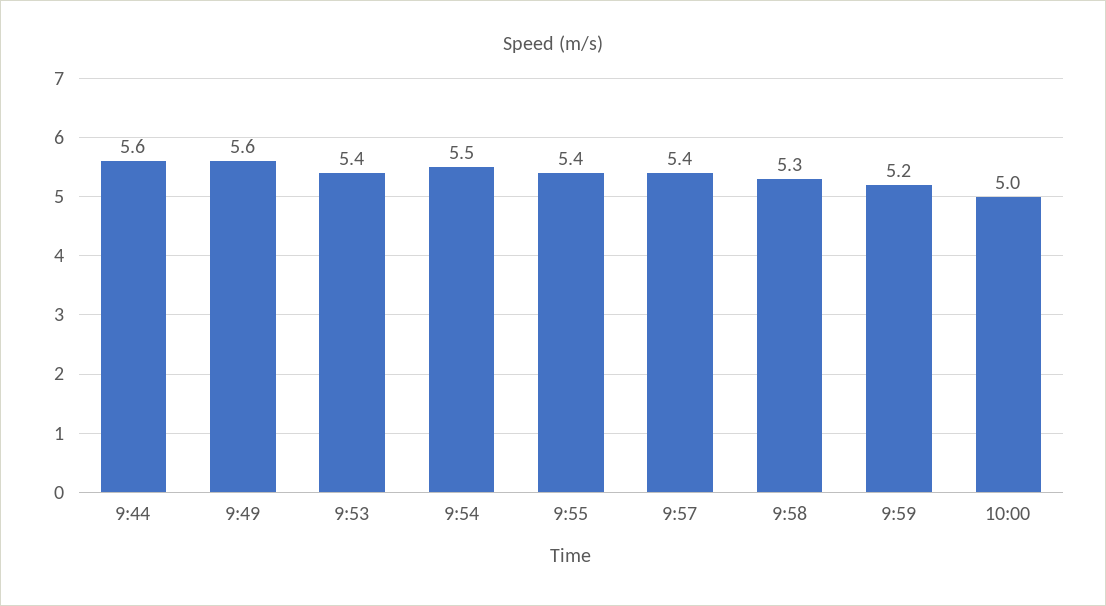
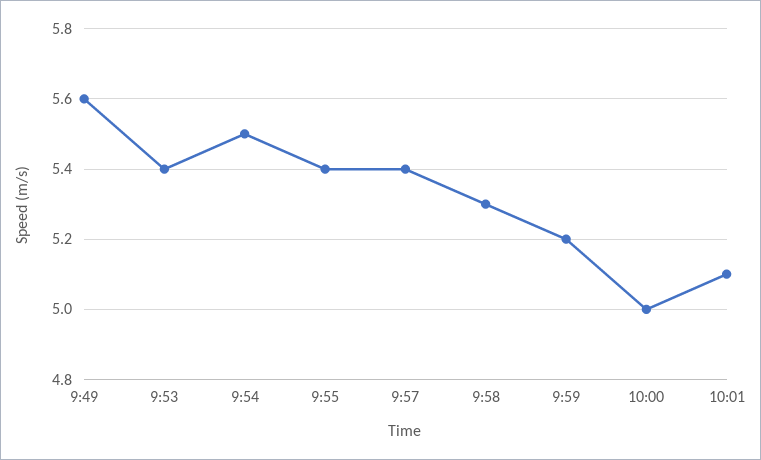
9:44: 5.6 -> none
10:01: none -> 5.1

